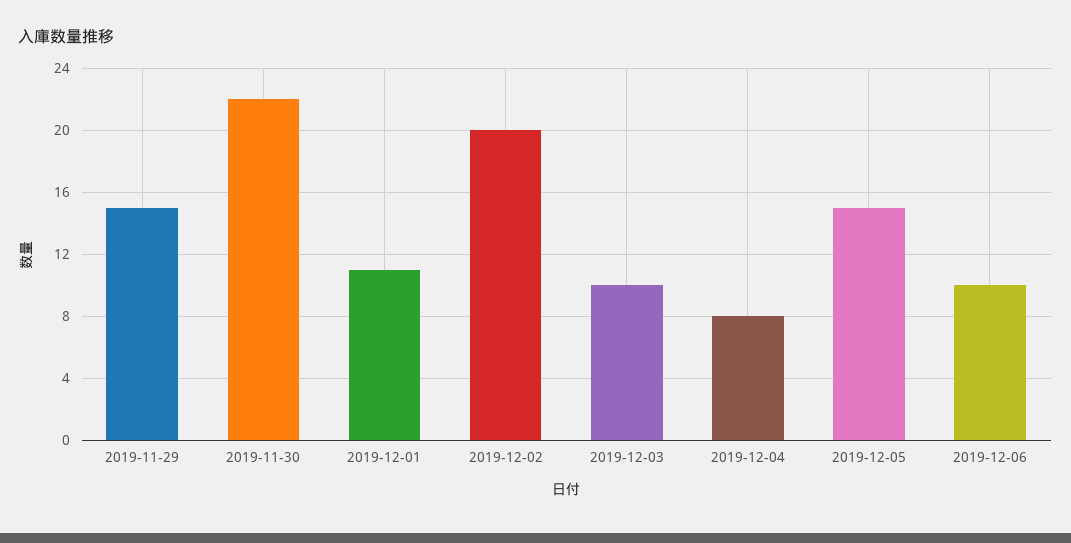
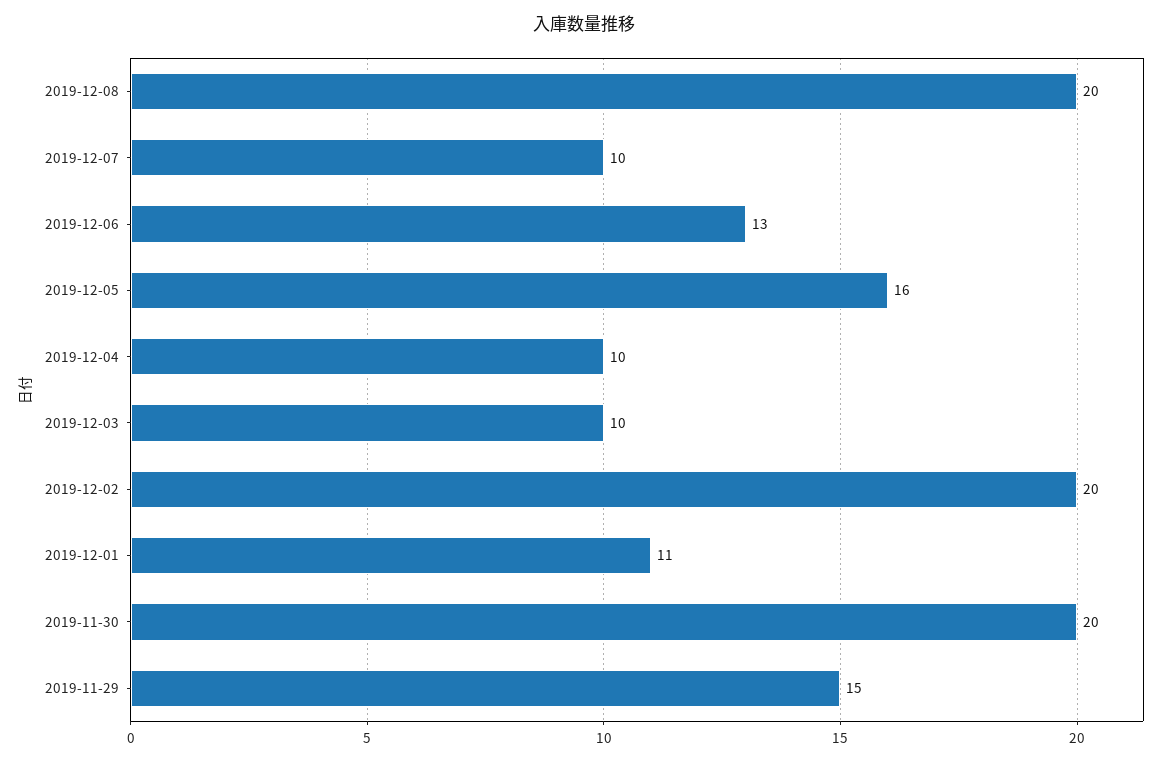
2019-11-30: 22 -> 20
2019-12-04: 8 -> 10
2019-12-05: 15 -> 16
2019-12-06: 10 -> 13
2019-12-08: none -> 20
2019-12-07: none -> 10

